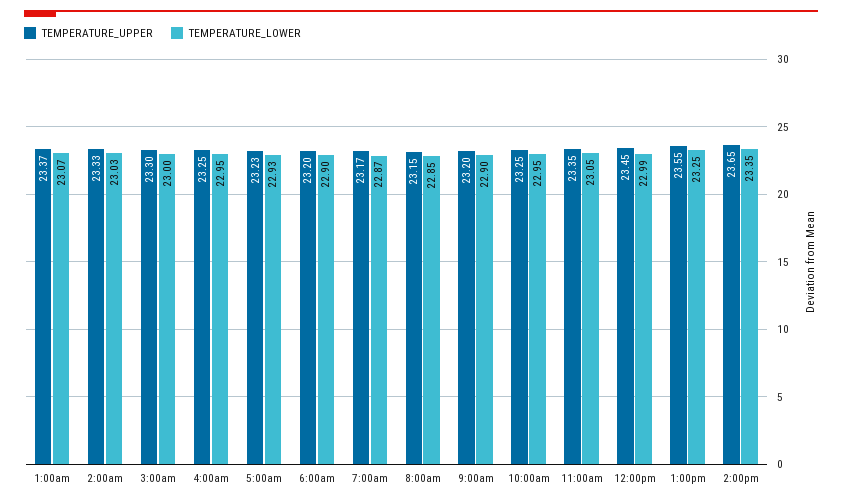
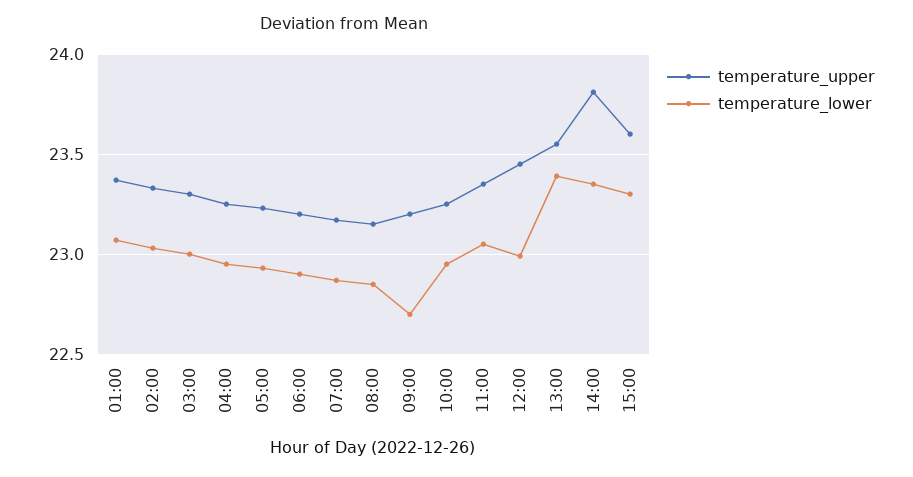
TEMPERATURE_LOWER, 9:00am: 22.9 -> 22.7
TEMPERATURE_LOWER, 1:00pm: 23.25 -> 23.4
TEMPERATURE_UPPER, 2:00pm: 23.65 -> 23.8
TEMPERATURE_UPPER, 15:00: none -> 23.6
TEMPERATURE_LOWER, 15:00: none -> 23.3

